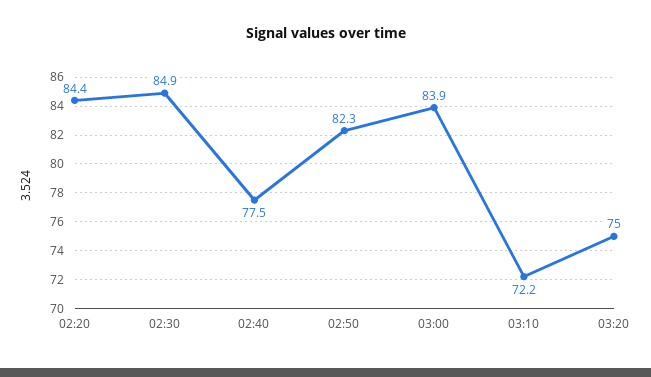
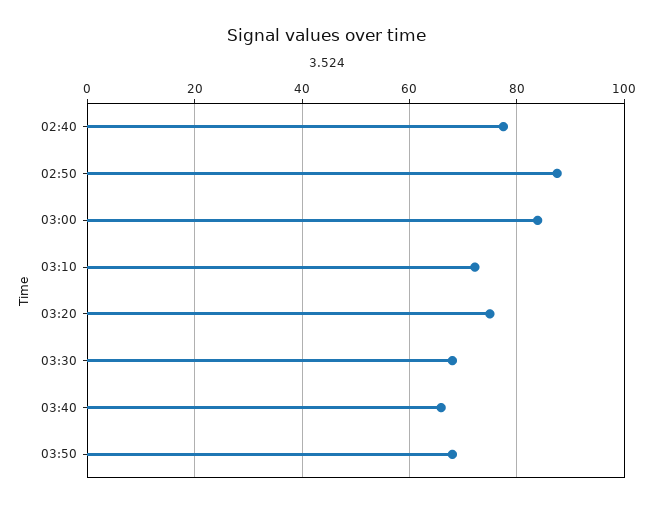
02:20: 84.4 -> none
02:30: 84.9 -> none
02:50: 82.3 -> 88
03:30: none -> 68
03:40: none -> 66
03:50: none -> 68

